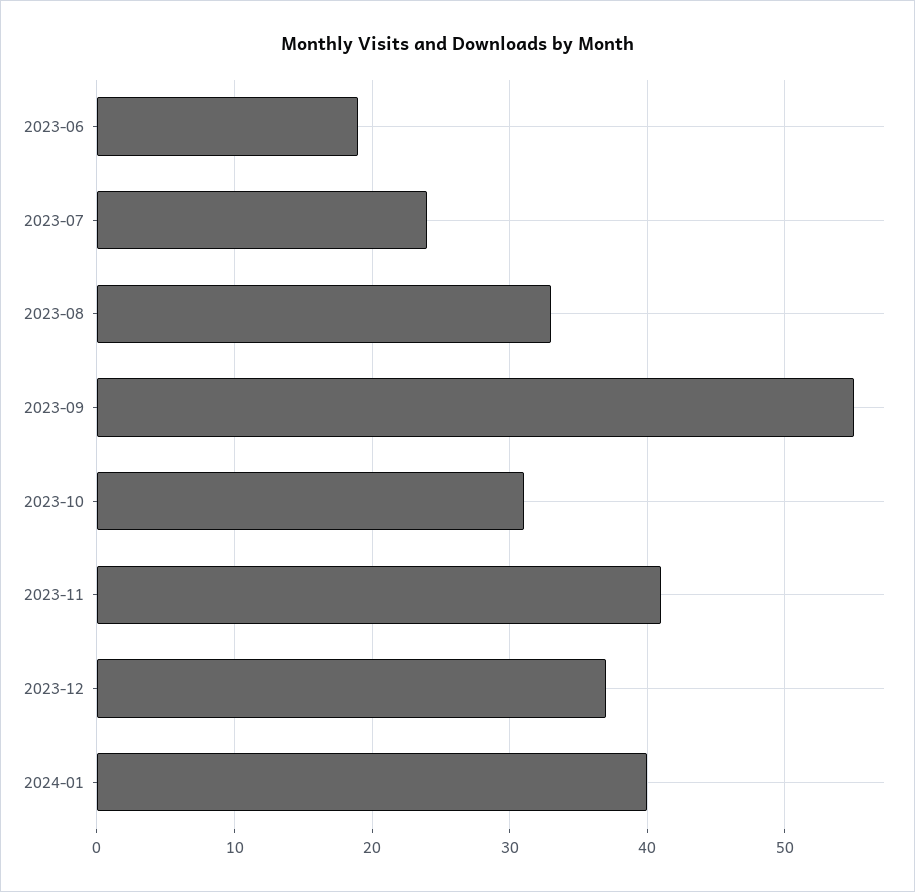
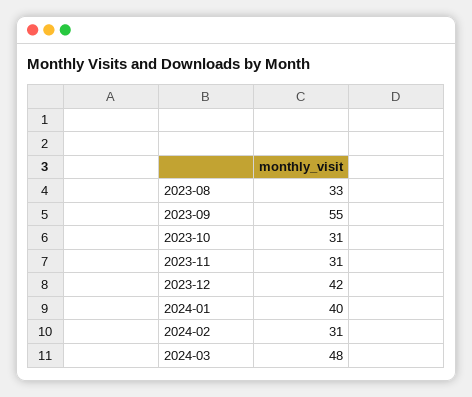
2023-06: 19 -> none
2023-07: 24 -> none
2023-11: 41 -> 31
2023-12: 37 -> 42
2024-02: none -> 31
2024-03: none -> 48

